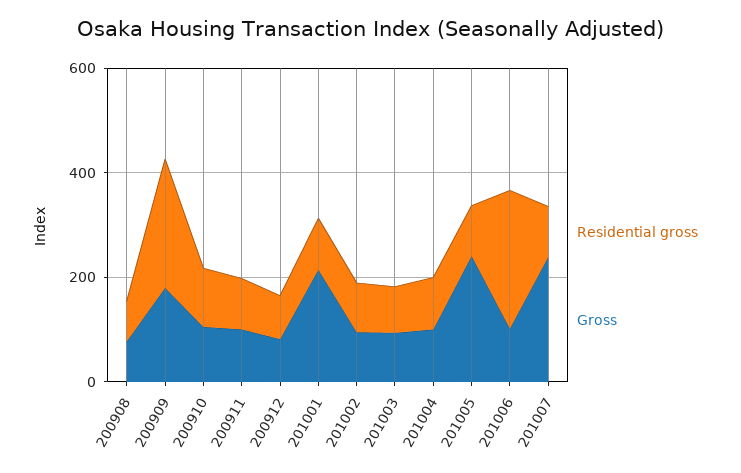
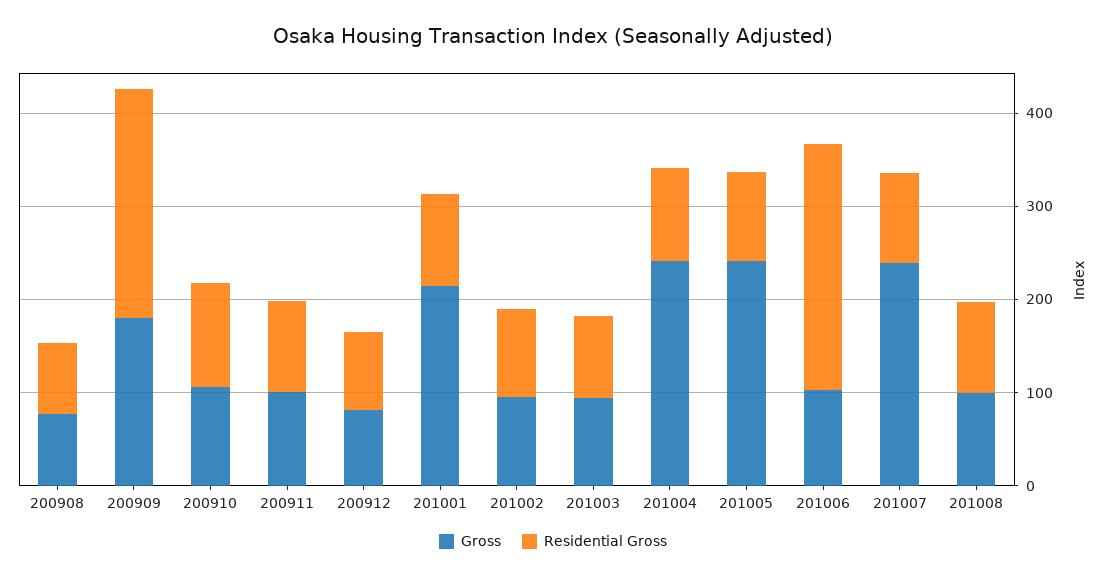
Gross, 201004: 100 -> 240
Gross, 201008: none -> 100
Residential gross, 201008: none -> 100

